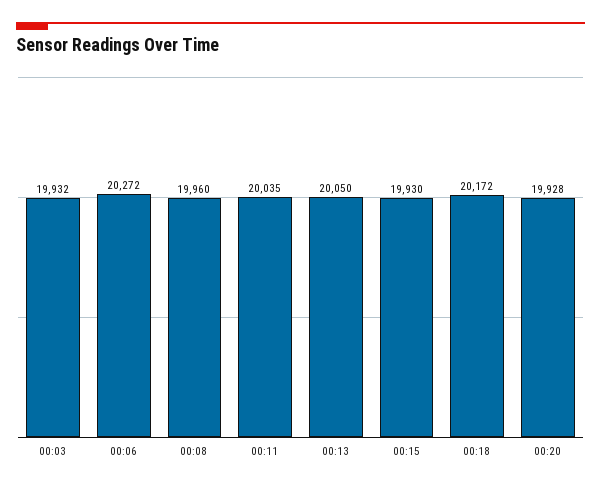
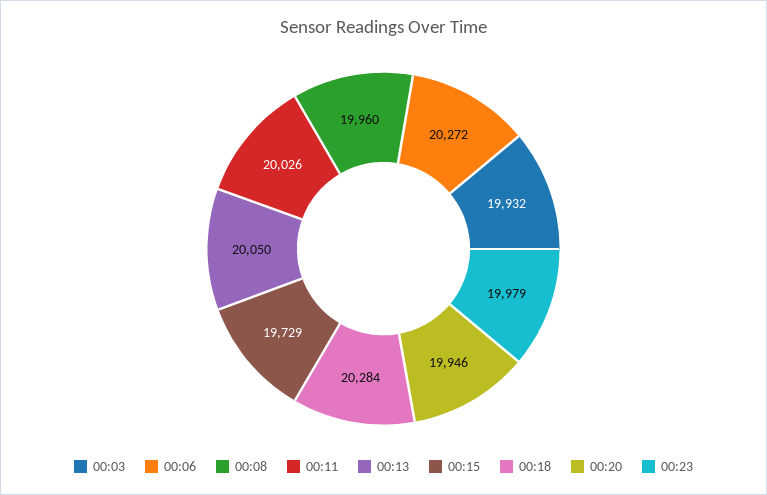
00:11: 20035 -> 20026
00:15: 19930 -> 19729
00:18: 20172 -> 20284
00:20: 19928 -> 19946
00:23: none -> 19979

